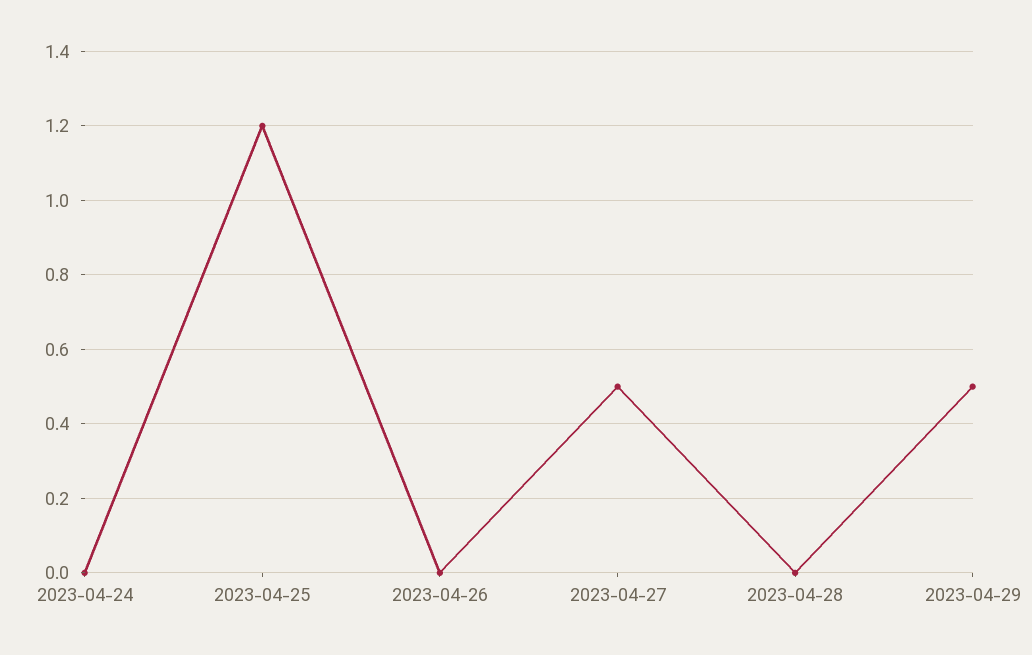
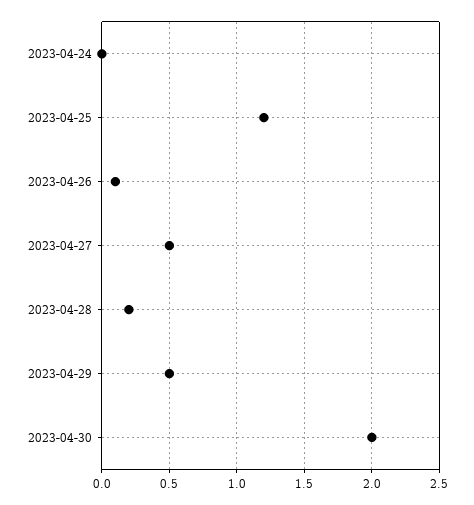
2023-04-26: 0 -> 0.1
2023-04-28: 0 -> 0.2
2023-04-30: none -> 2

